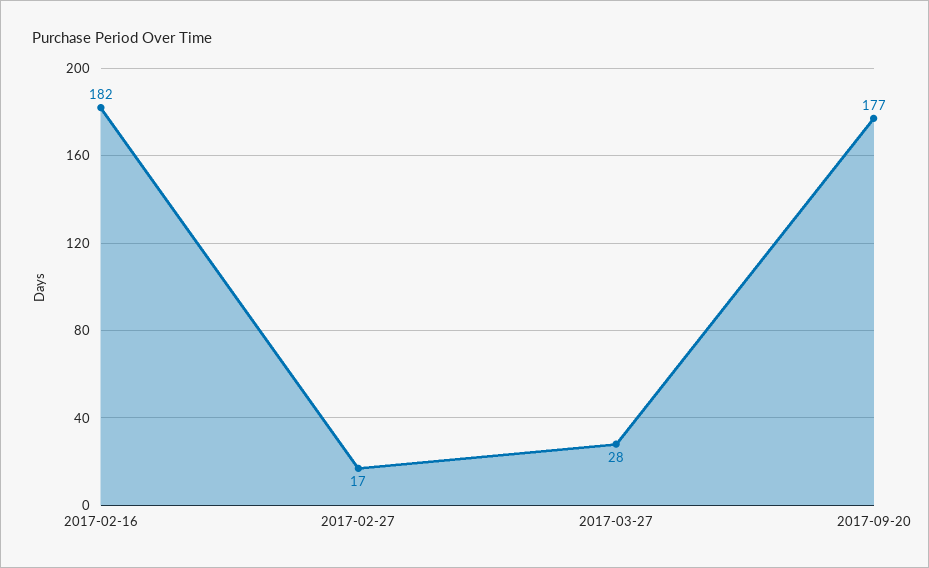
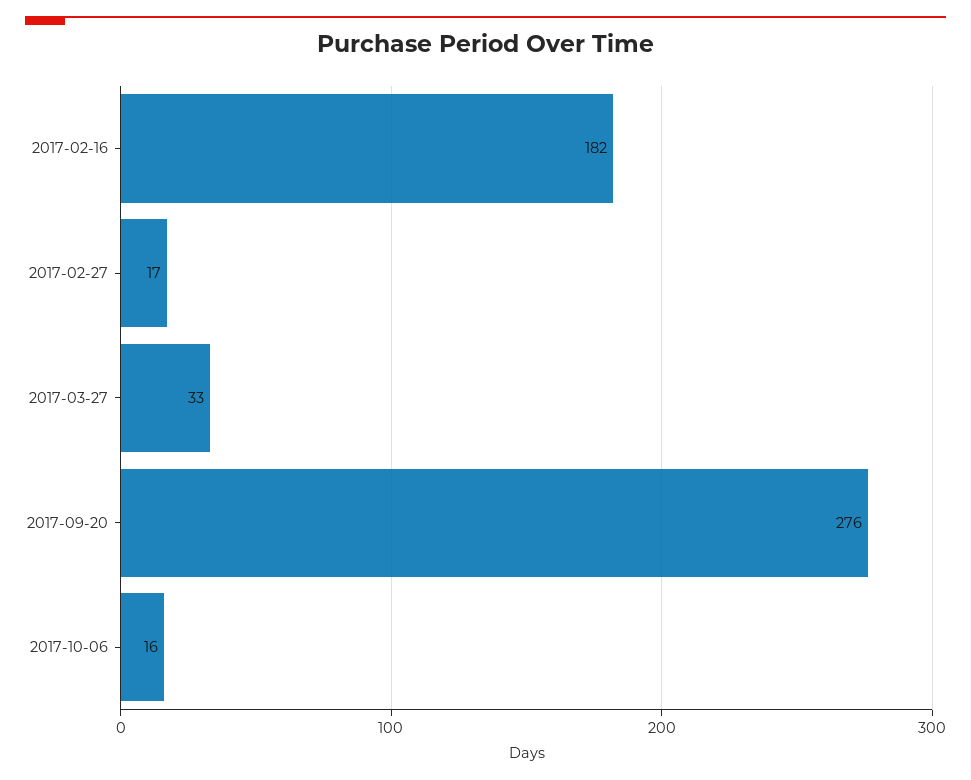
2017-03-27: 28 -> 33
2017-09-20: 177 -> 276
2017-10-06: none -> 16

